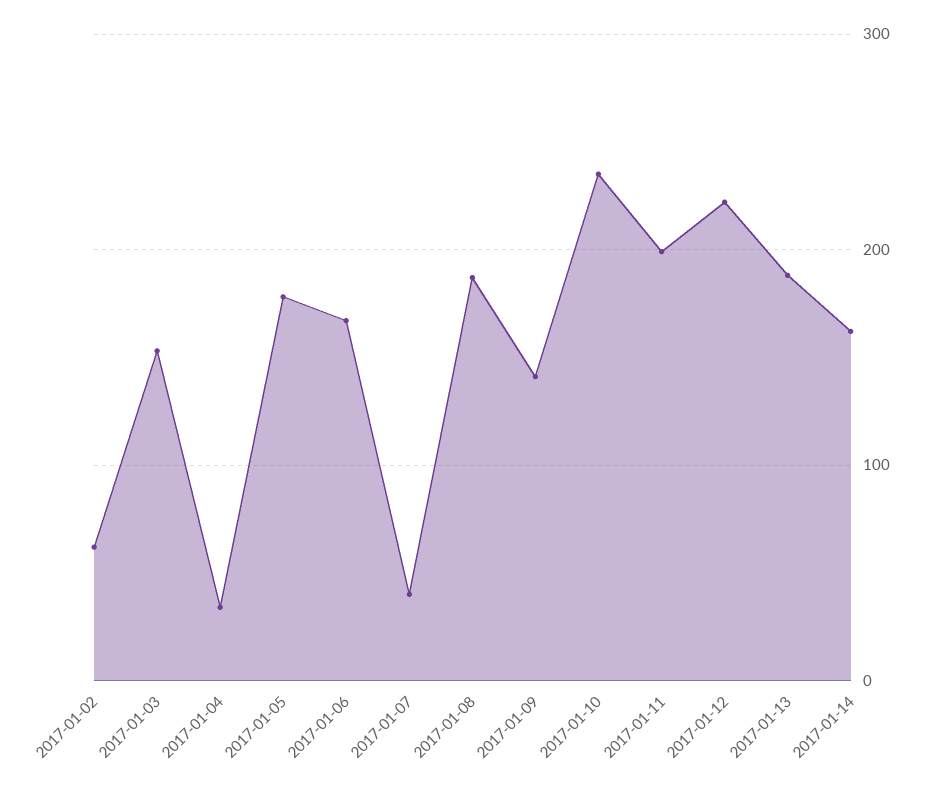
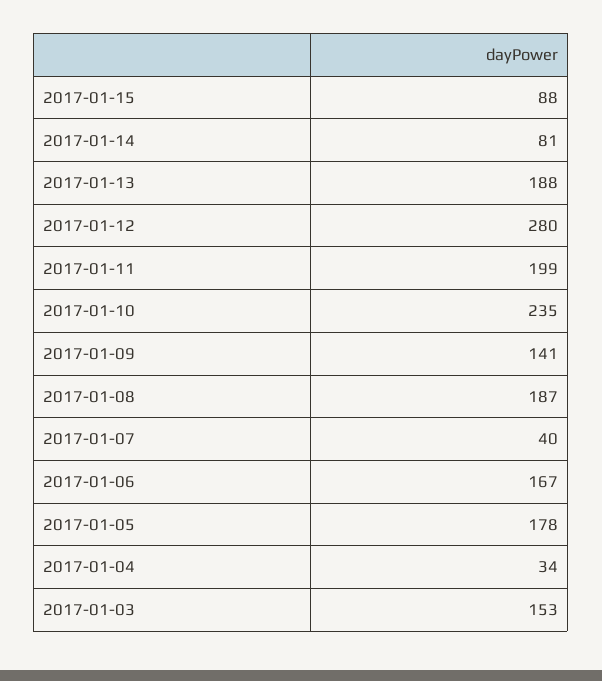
2017-01-02: 60 -> none
2017-01-12: 220 -> 280
2017-01-14: 160 -> 81
2017-01-15: none -> 88

